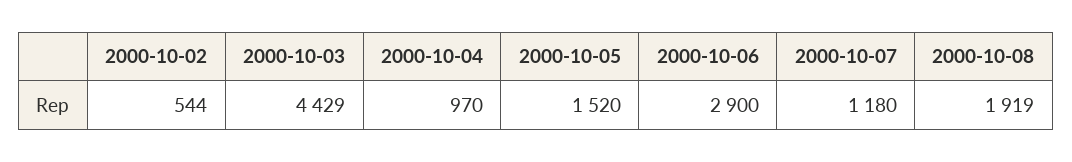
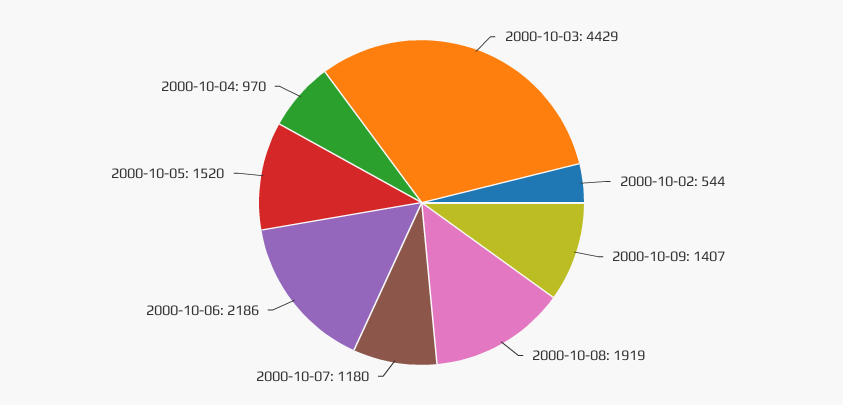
2000-10-06: 2900 -> 2186
2000-10-09: none -> 1407

